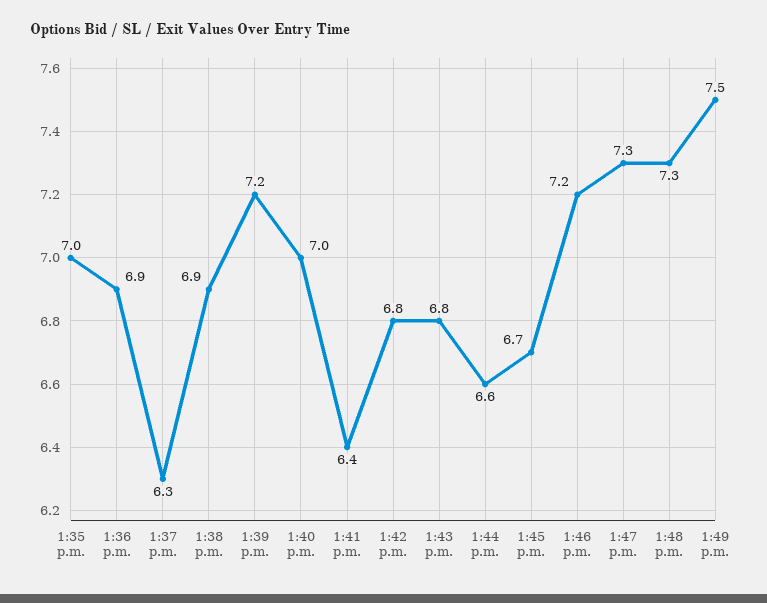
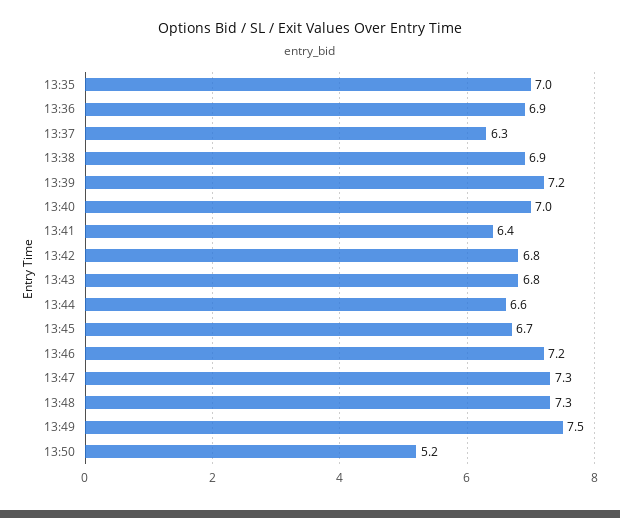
13:50: none -> 5.2

